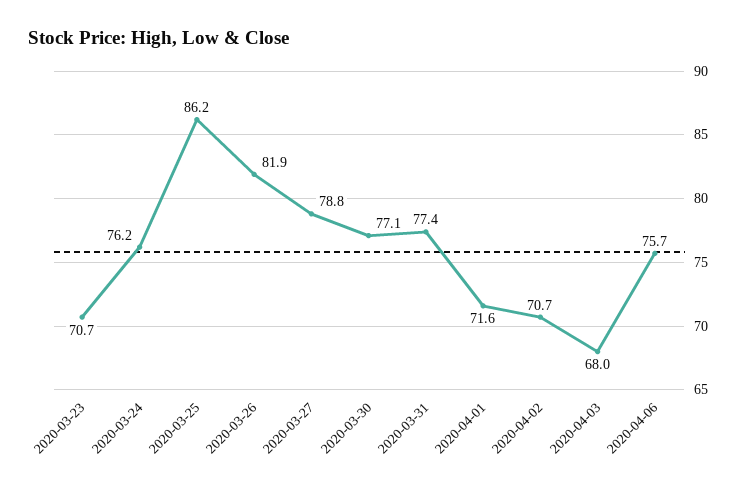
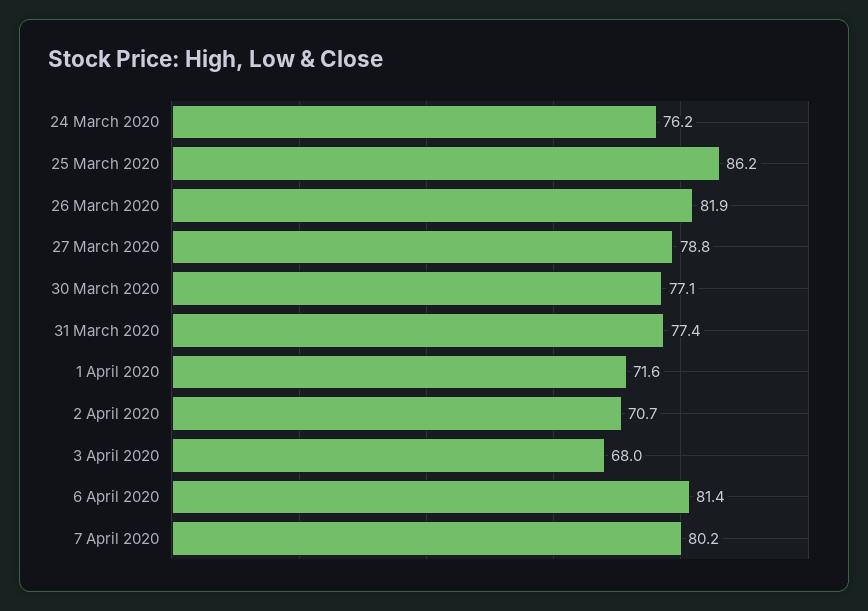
2020-03-23: 70.7 -> none
2020-04-06: 75.7 -> 81.4
7 April 2020: none -> 80.2

